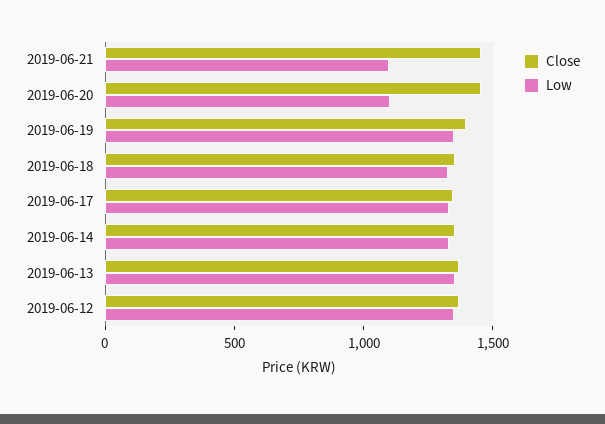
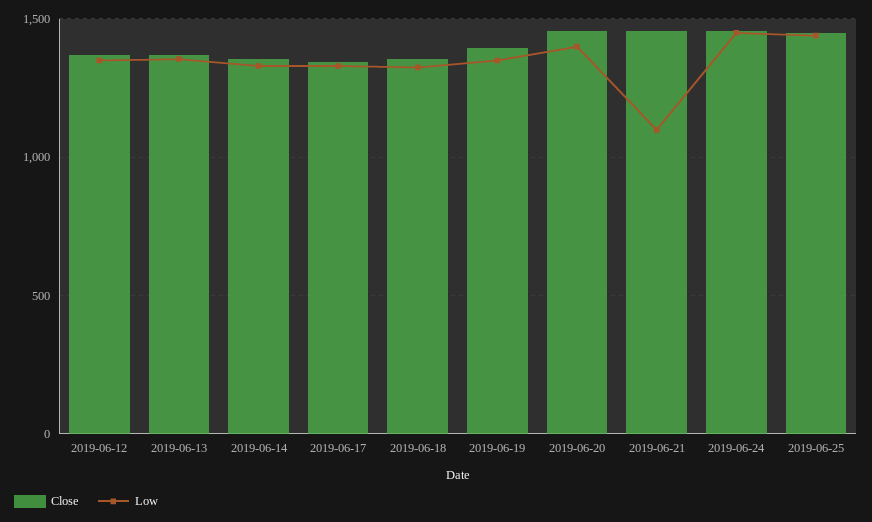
Low, 2019-06-20: 1100 -> 1400
Close, 2019-06-24: none -> 1450
Low, 2019-06-24: none -> 1450
Close, 2019-06-25: none -> 1450
Low, 2019-06-25: none -> 1450

